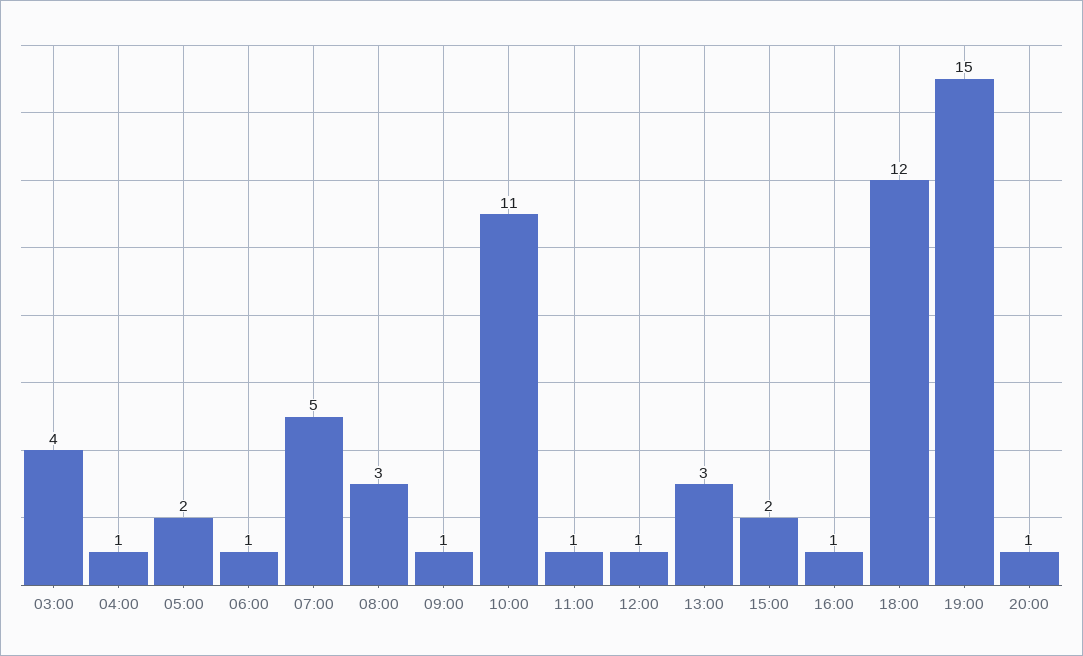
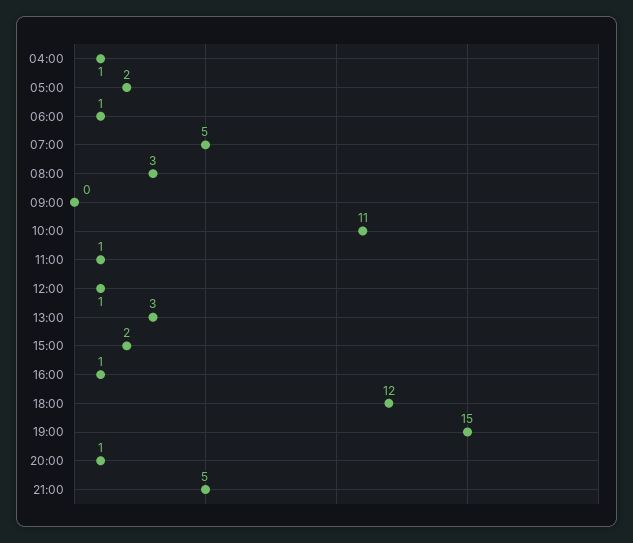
03:00: 4 -> none
09:00: 1 -> 0
21:00: none -> 5

